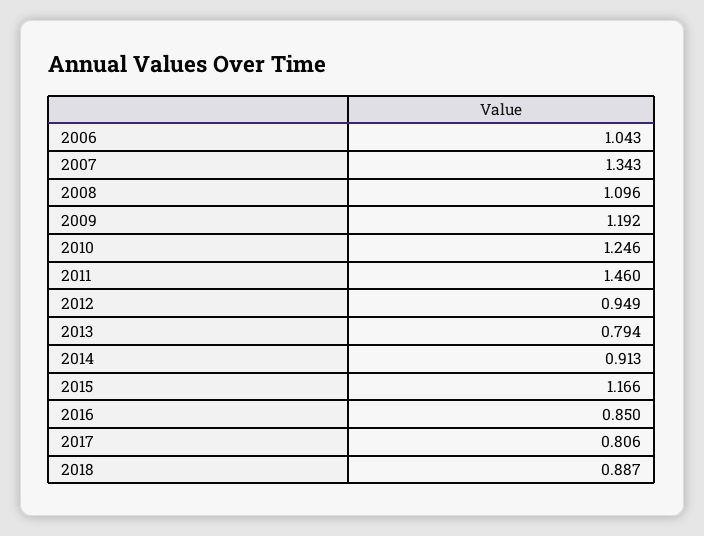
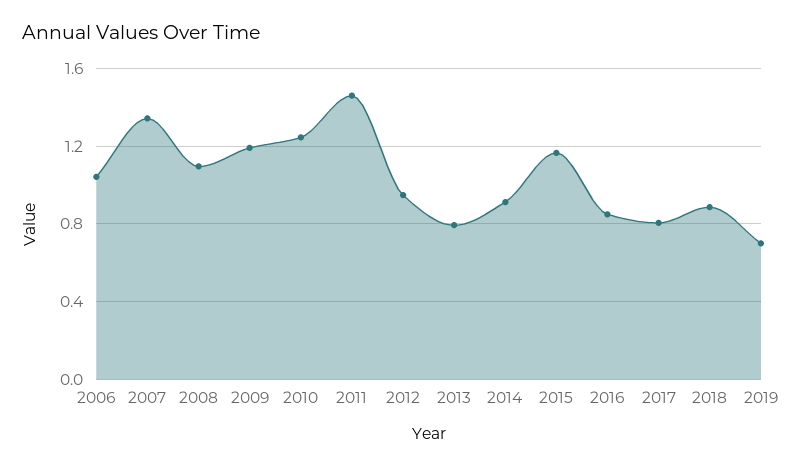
2019: none -> 0.7

